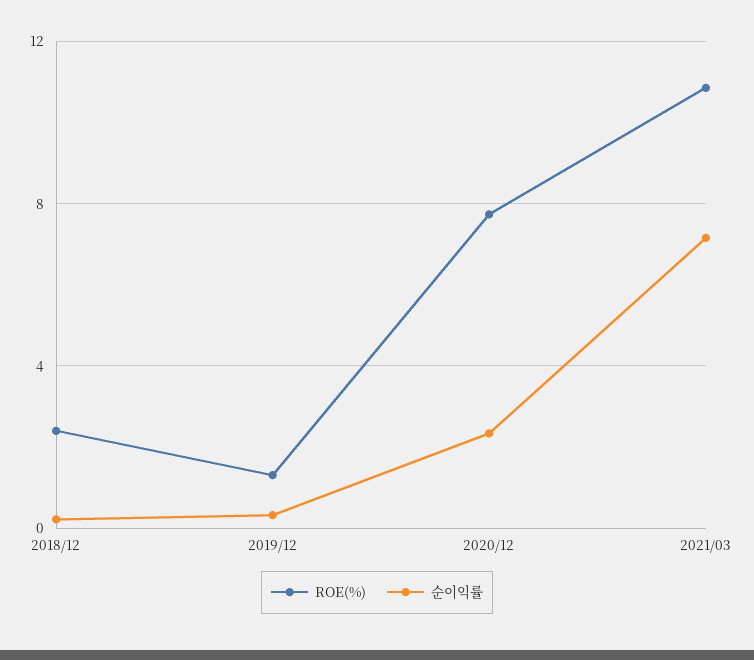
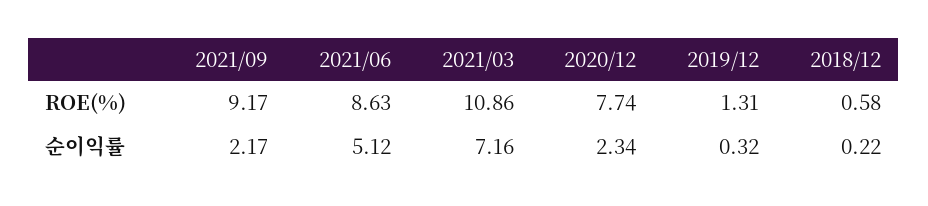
ROE(%), 2018/12: 2.5 -> 0.58
ROE(%), 2021/09: none -> 9.17
ROE(%), 2021/06: none -> 8.63
순이익률, 2021/09: none -> 2.17
순이익률, 2021/06: none -> 5.12

